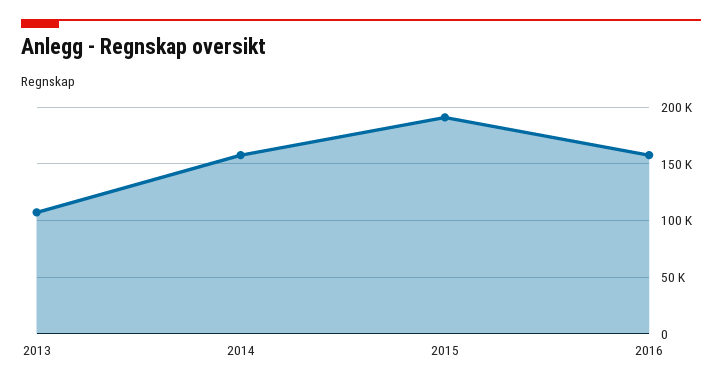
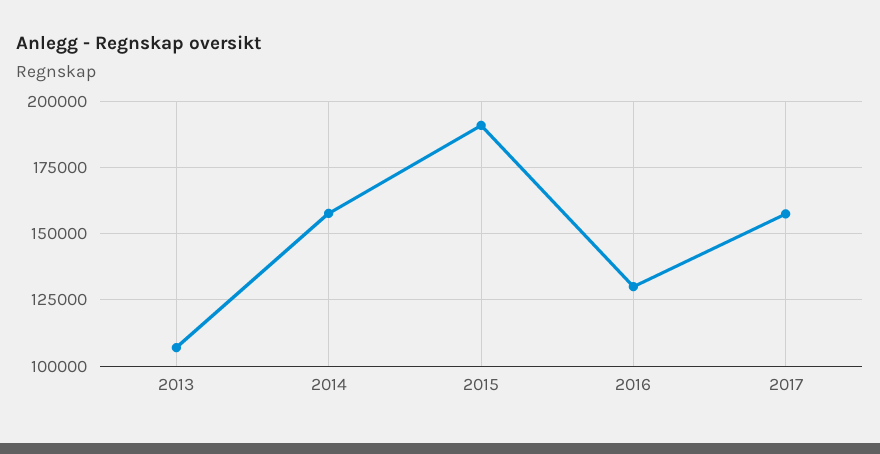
2016: 160000 -> 130000
2017: none -> 157500

